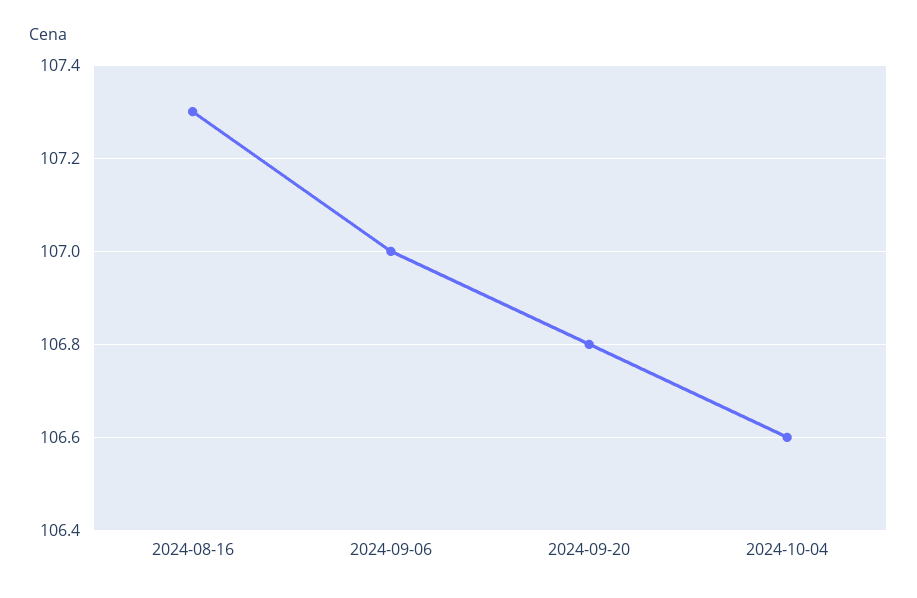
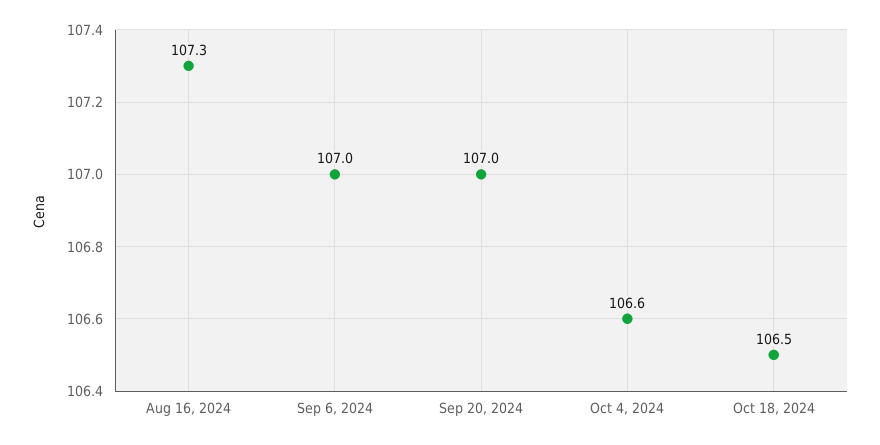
2024-09-20: 106.8 -> 107
Oct 18, 2024: none -> 106.5

